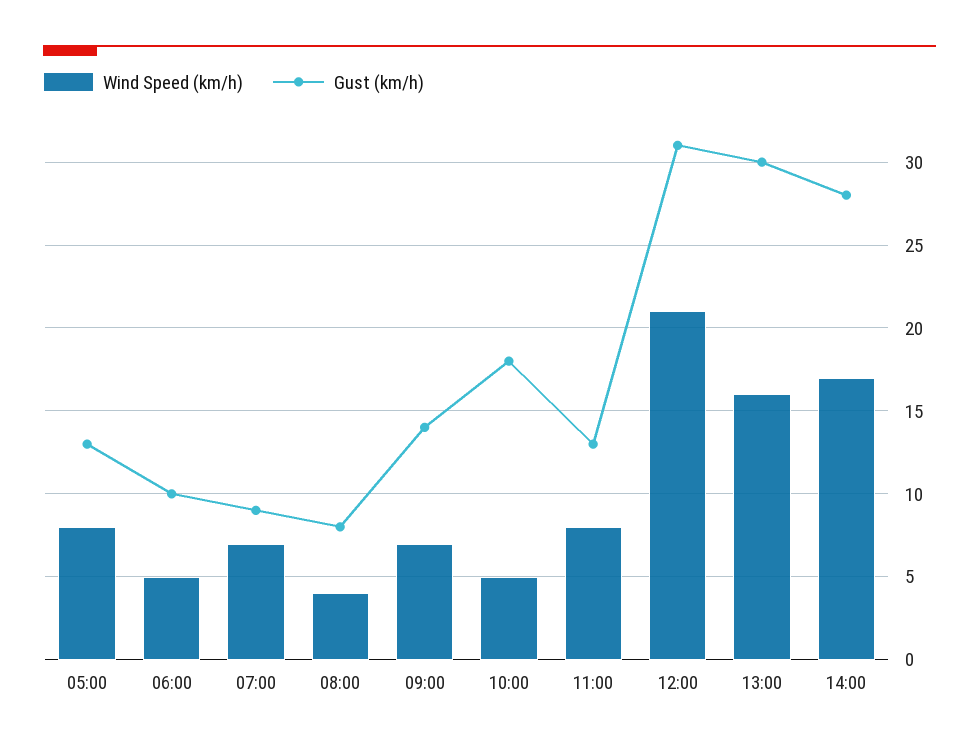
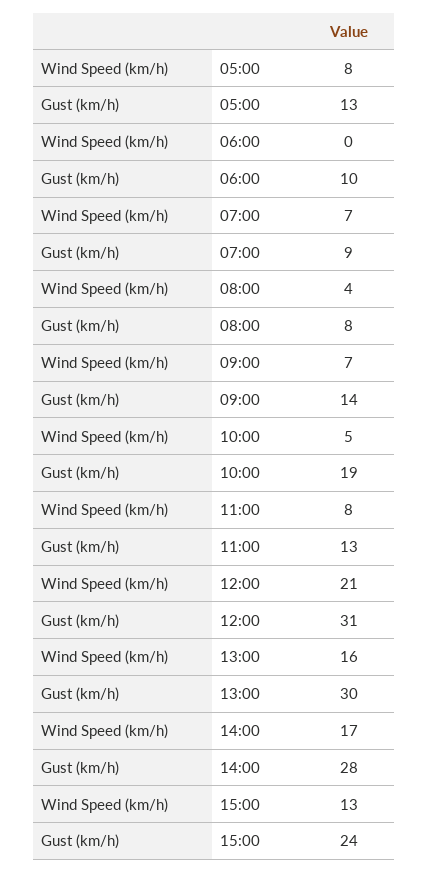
Wind Speed (km/h), 06:00: 5 -> 0
Gust (km/h), 10:00: 18 -> 19
Wind Speed (km/h), 15:00: none -> 13
Gust (km/h), 15:00: none -> 24

